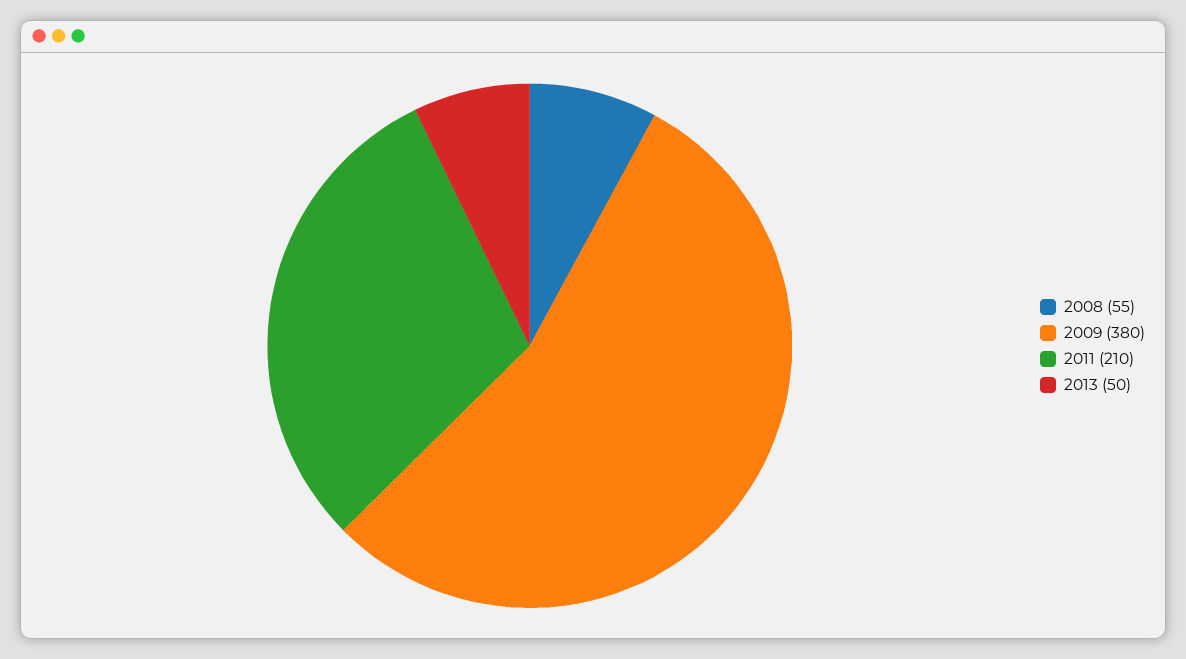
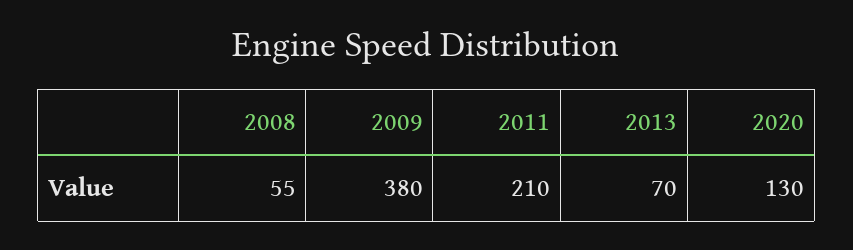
2013: 50 -> 70
2020: none -> 130

